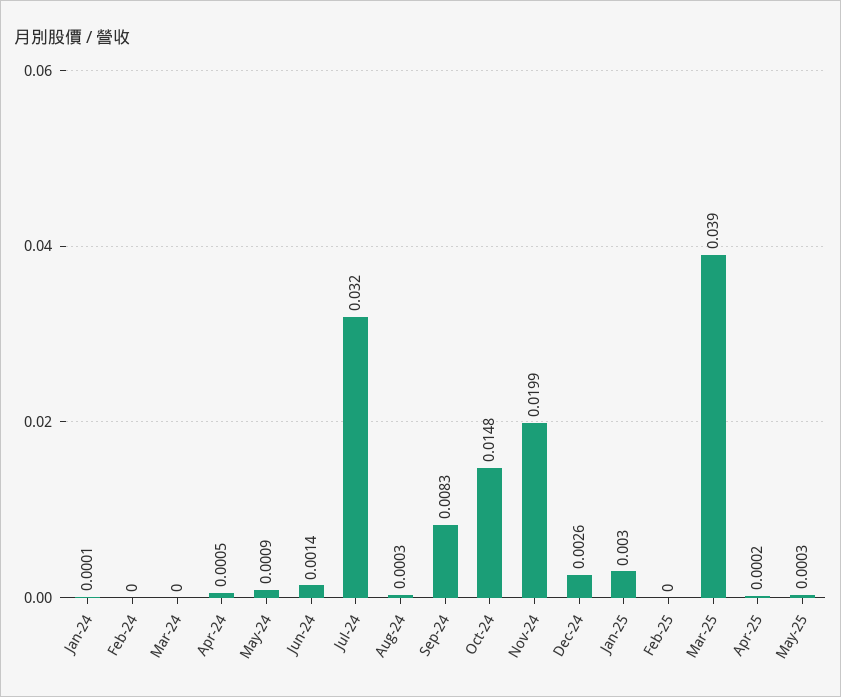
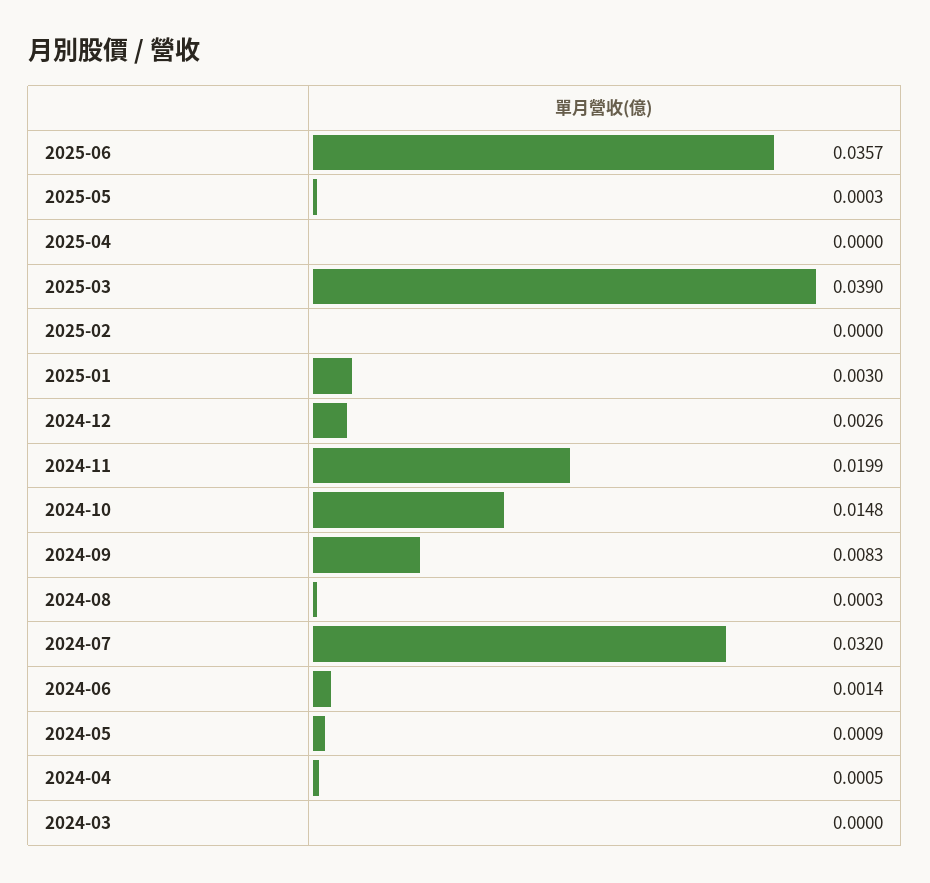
Jan-24: 0.0001 -> none
Feb-24: 0 -> none
Apr-25: 0.0002 -> 0
2025-06: none -> 0.0357

